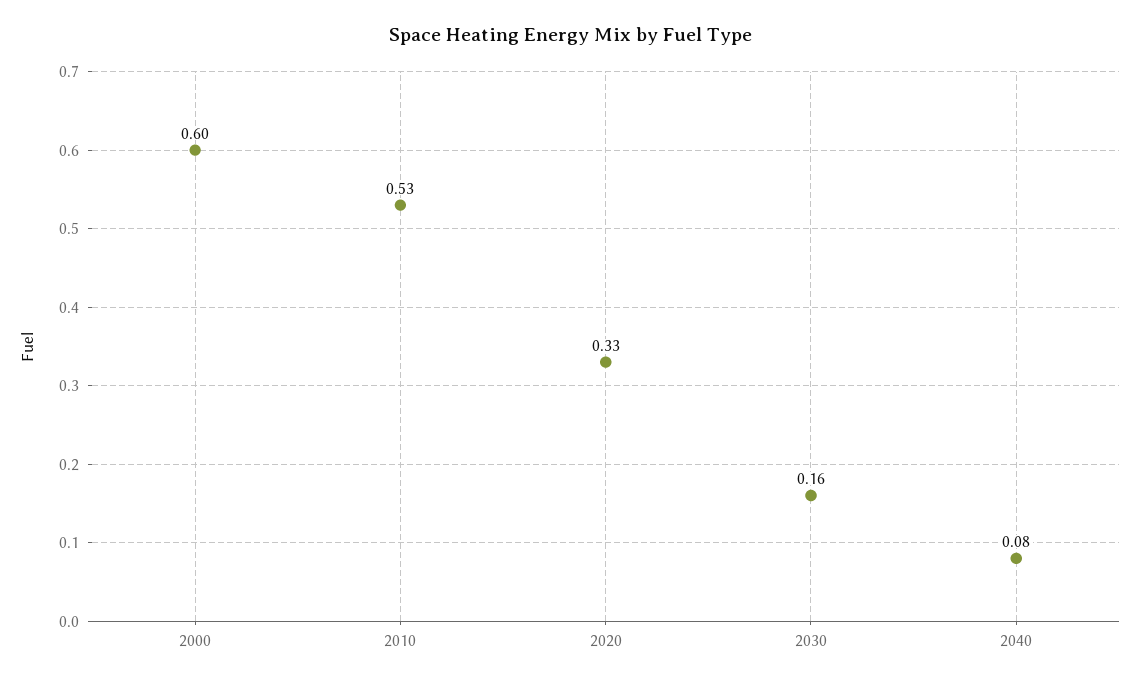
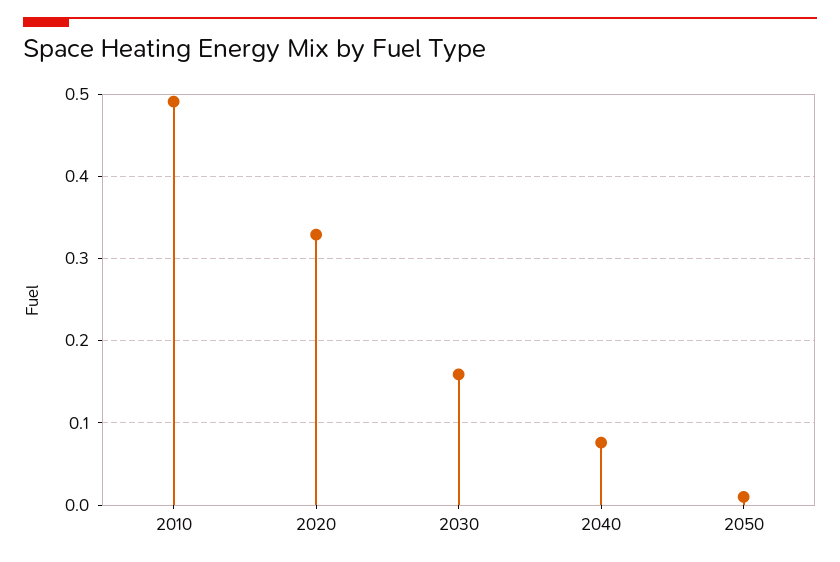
2000: 0.6 -> none
2010: 0.53 -> 0.49
2050: none -> 0.01

